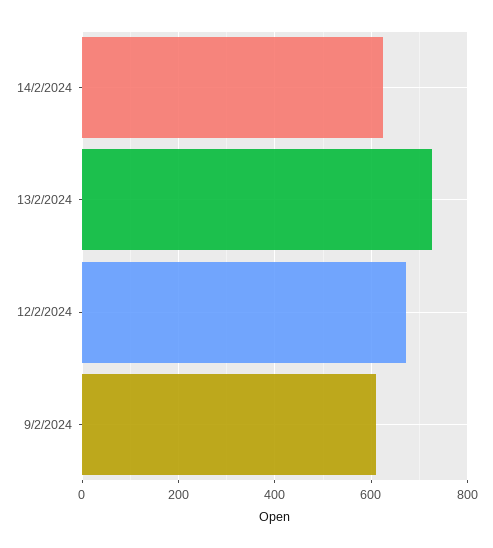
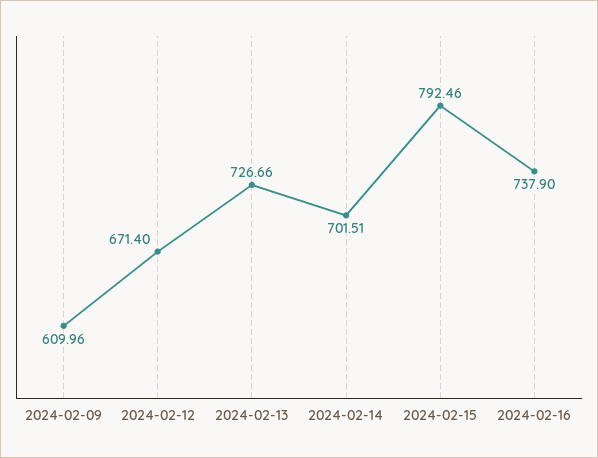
14/2/2024: 620 -> 701.51
2024-02-15: none -> 792.46
2024-02-16: none -> 737.9

